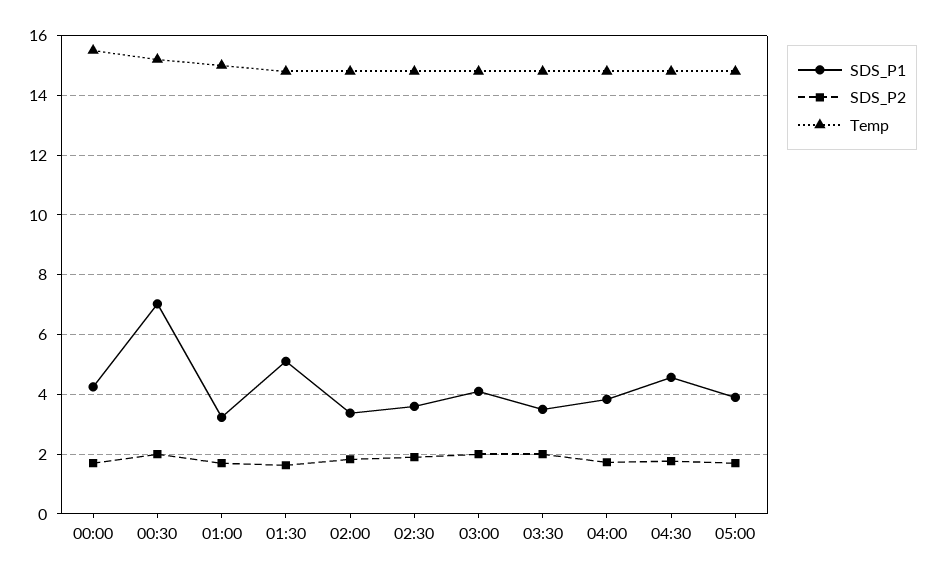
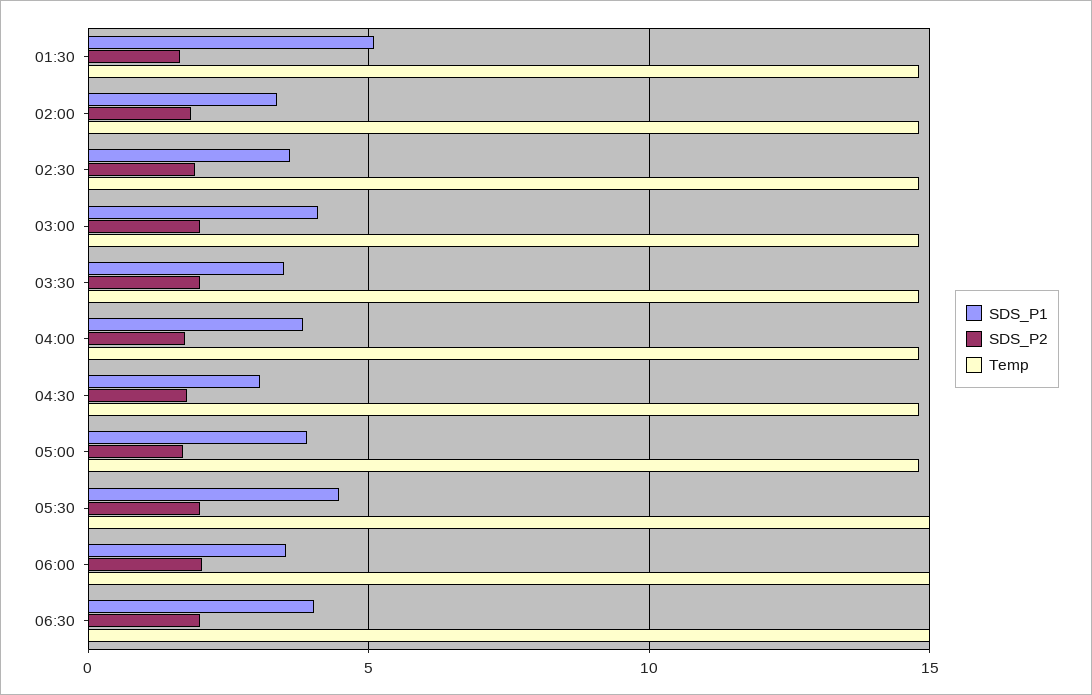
SDS_P1, 00:00: 4.25 -> none
SDS_P2, 00:00: 1.75 -> none
Temp, 00:00: 15.5 -> none
SDS_P1, 00:30: 7 -> none
SDS_P2, 00:30: 2 -> none
Temp, 00:30: 15.25 -> none
SDS_P1, 01:00: 3.25 -> none
SDS_P2, 01:00: 1.75 -> none
Temp, 01:00: 15 -> none
SDS_P1, 04:30: 4.5 -> 3
SDS_P1, 05:30: none -> 4.5
SDS_P2, 05:30: none -> 2
Temp, 05:30: none -> 15
SDS_P1, 06:00: none -> 3.5
SDS_P2, 06:00: none -> 2
Temp, 06:00: none -> 15
SDS_P1, 06:30: none -> 4
SDS_P2, 06:30: none -> 2
Temp, 06:30: none -> 15

